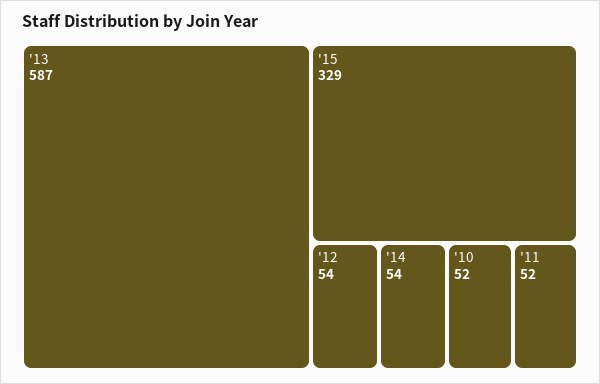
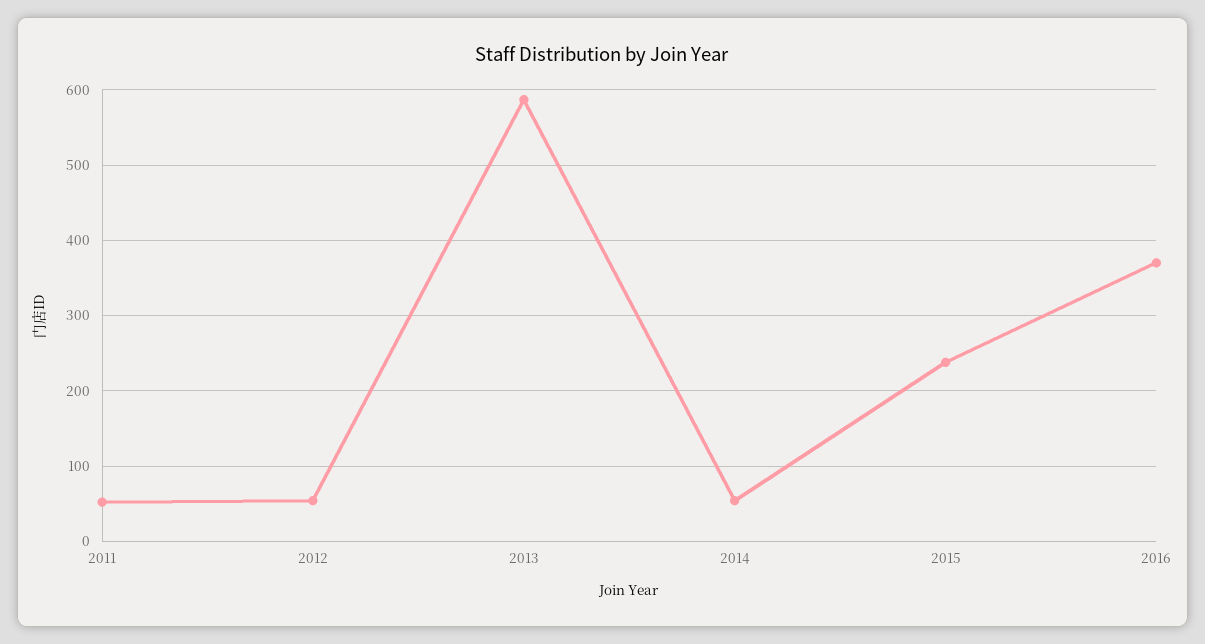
'15: 329 -> 240
'10: 52 -> none
2016: none -> 370

